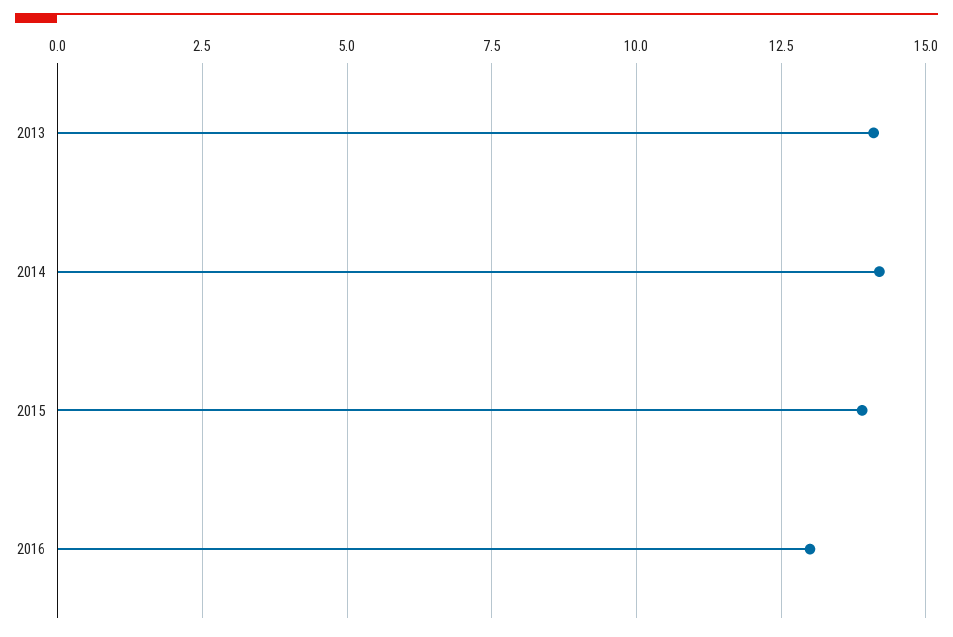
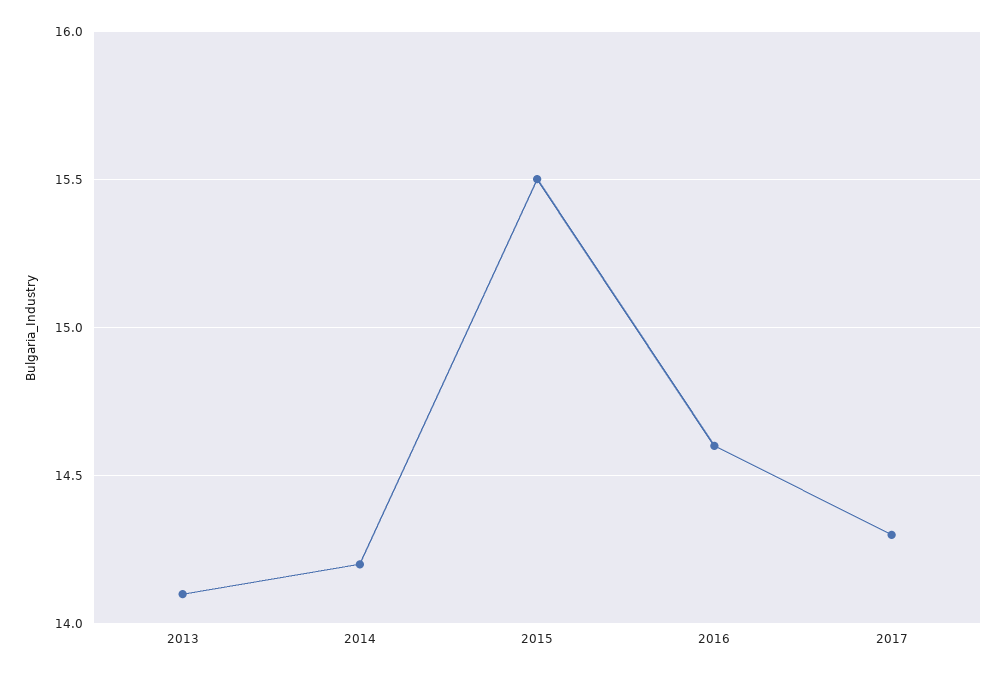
2015: 14 -> 15.5
2016: 13 -> 14.6
2017: none -> 14.3

